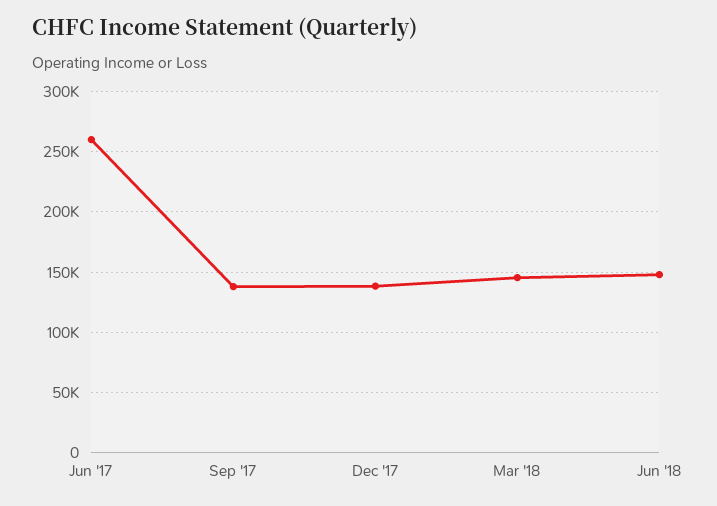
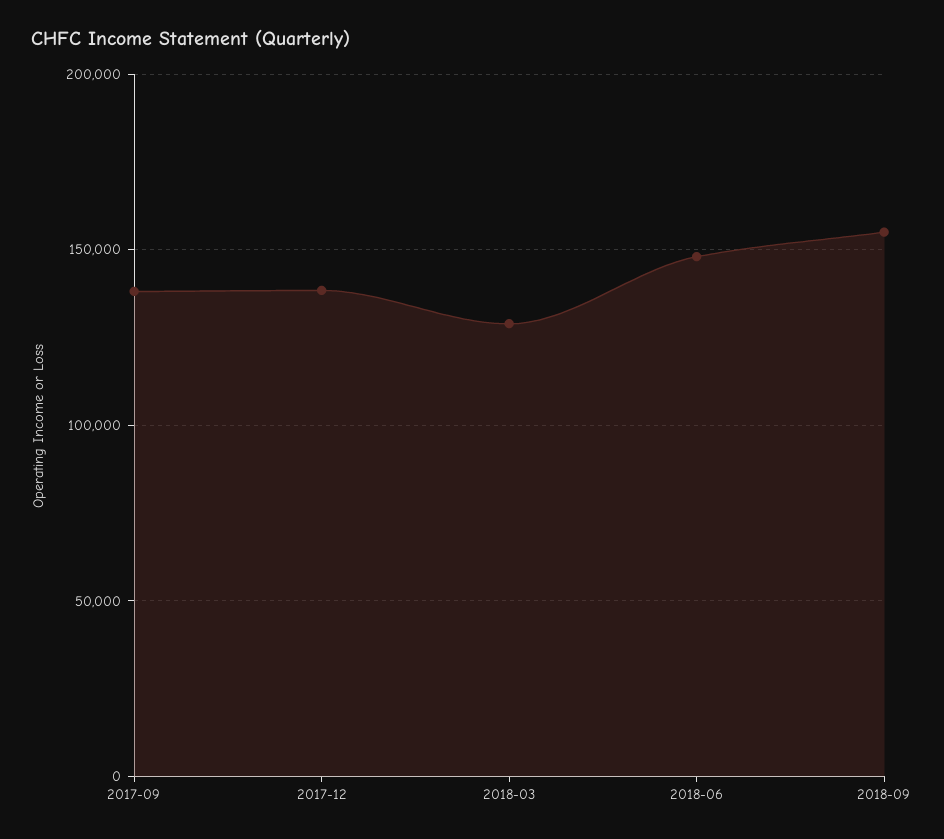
Jun '17: 260000 -> none
Mar '18: 145000 -> 130000
2018-09: none -> 155000

